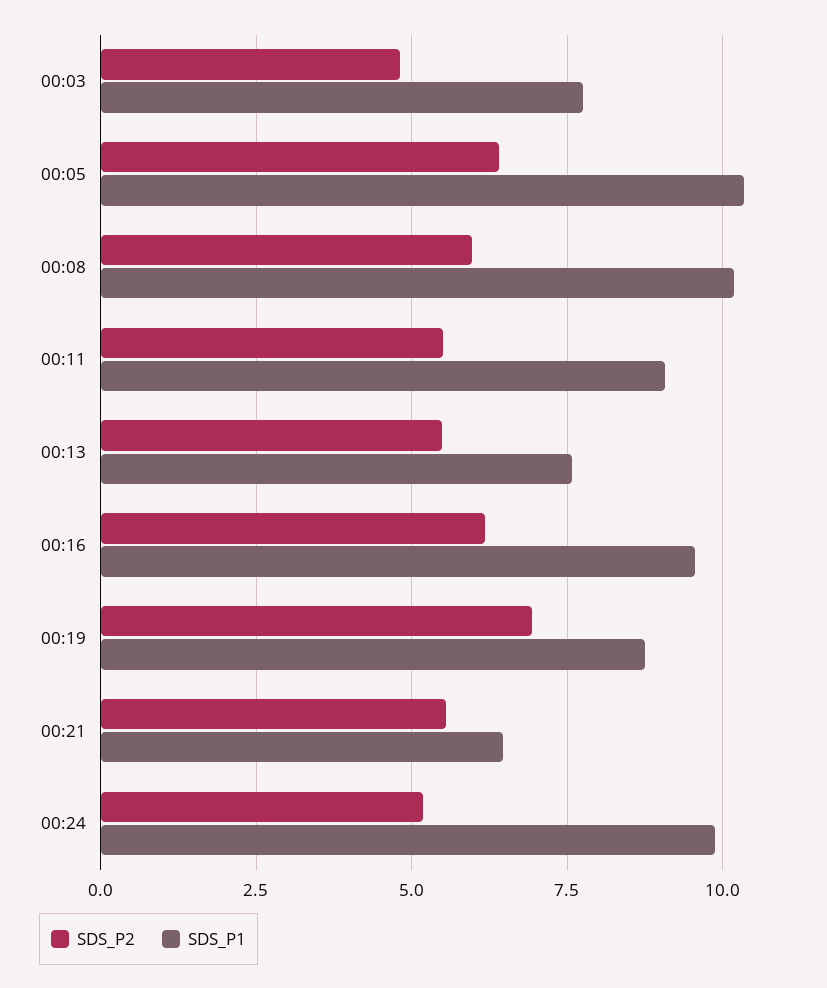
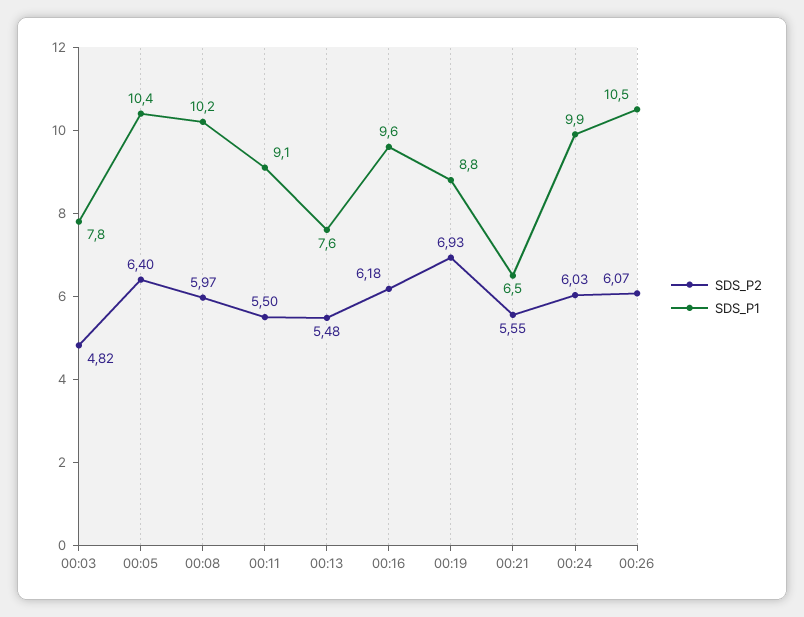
SDS_P2, 00:24: 5.25 -> 6.03
SDS_P2, 00:26: none -> 6.07
SDS_P1, 00:26: none -> 10.5

